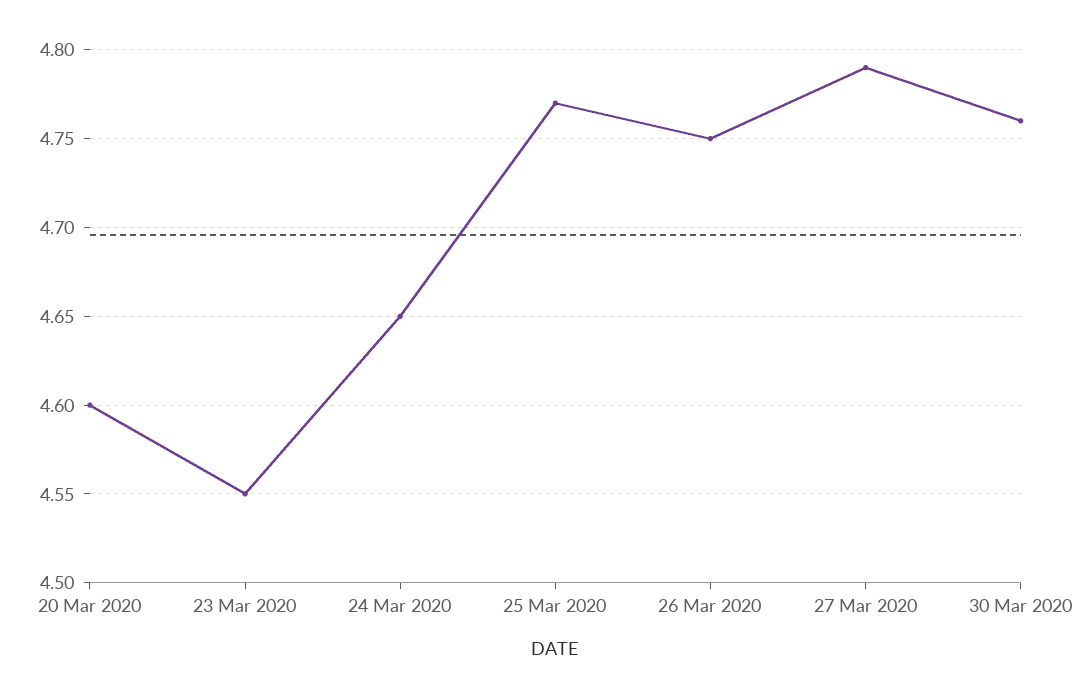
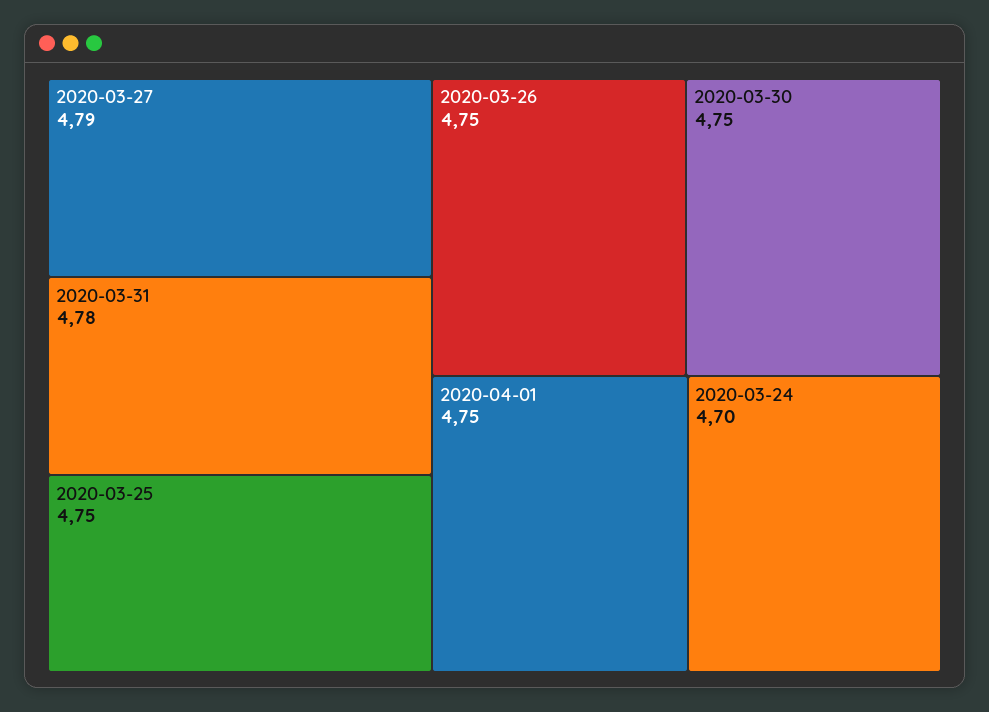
20 Mar 2020: 4.6 -> none
23 Mar 2020: 4.55 -> none
24 Mar 2020: 4.65 -> 4.7
25 Mar 2020: 4.77 -> 4.75
30 Mar 2020: 4.76 -> 4.75
2020-03-31: none -> 4.78
2020-04-01: none -> 4.75

